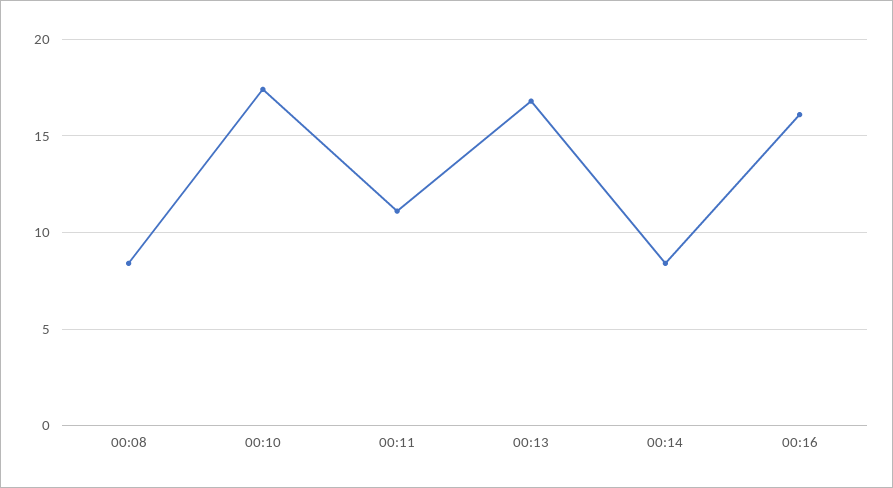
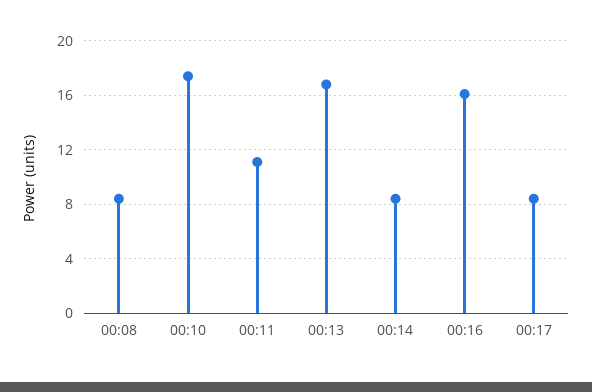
00:17: none -> 8.5

